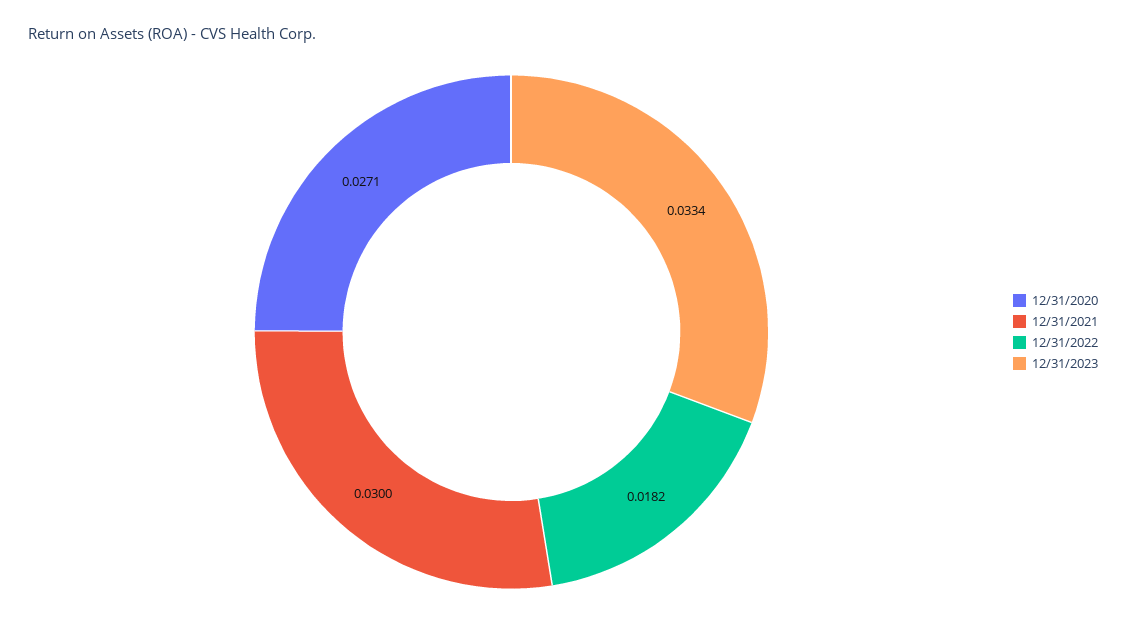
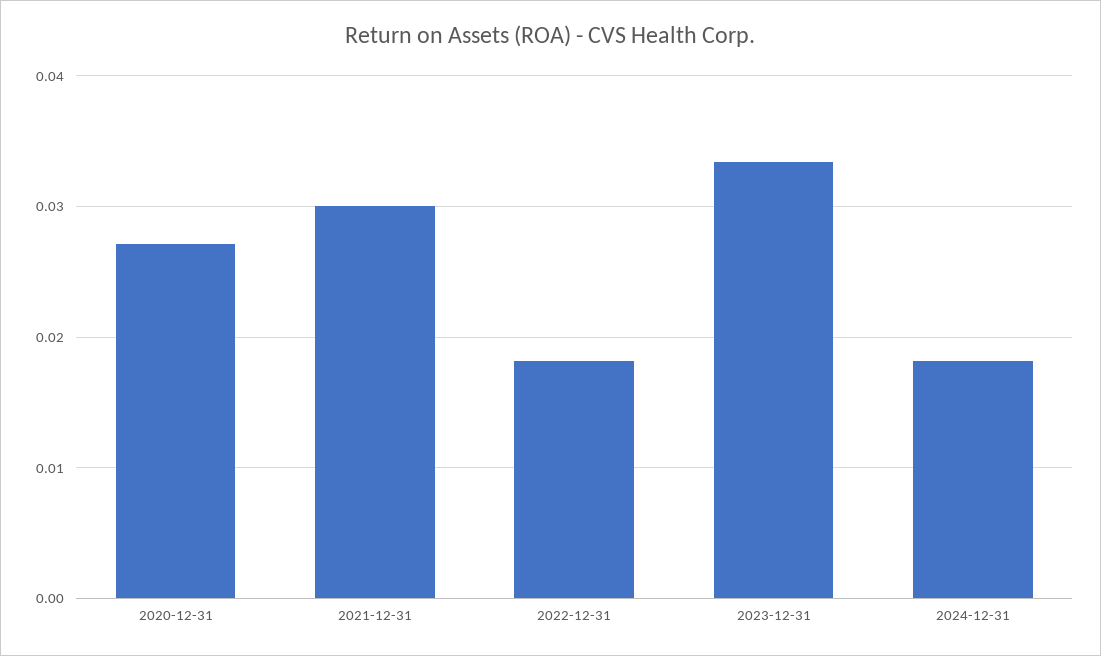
2024-12-31: none -> 0.018

